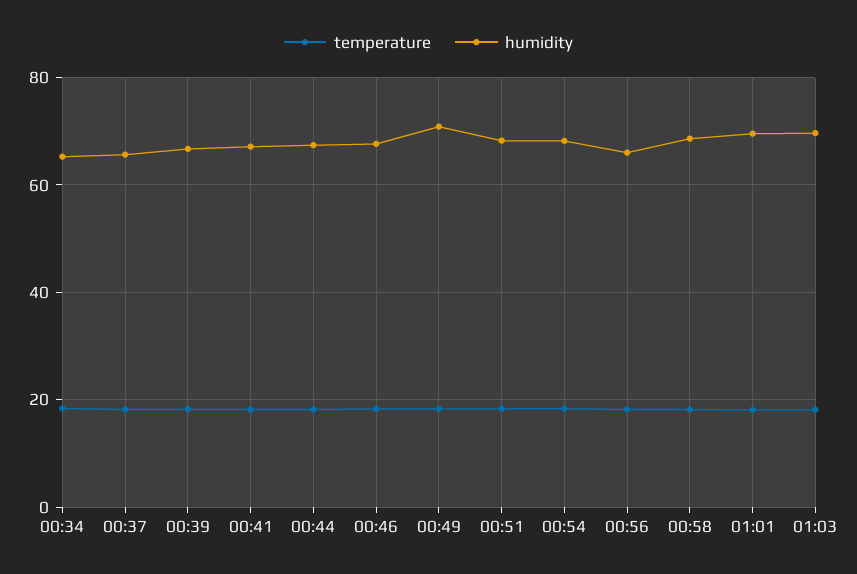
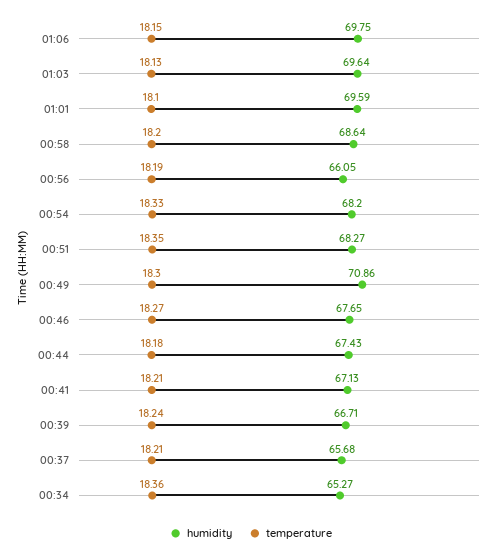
humidity, 01:06: none -> 69.75
temperature, 01:06: none -> 18.15

